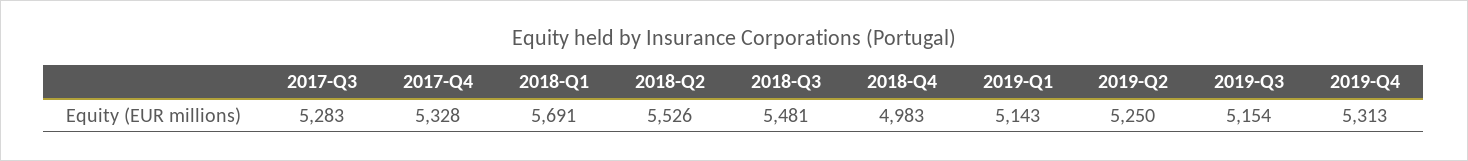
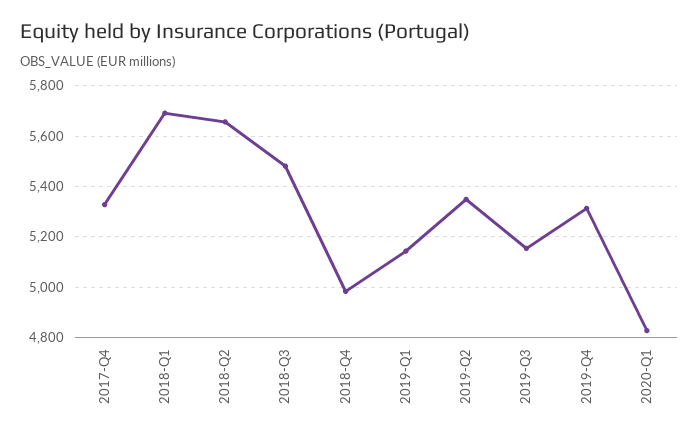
2017-Q3: 5283 -> none
2018-Q2: 5526 -> 5650
2019-Q2: 5250 -> 5350
2020-Q1: none -> 4825

